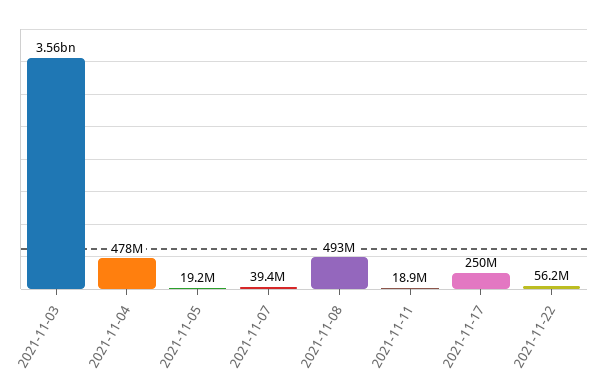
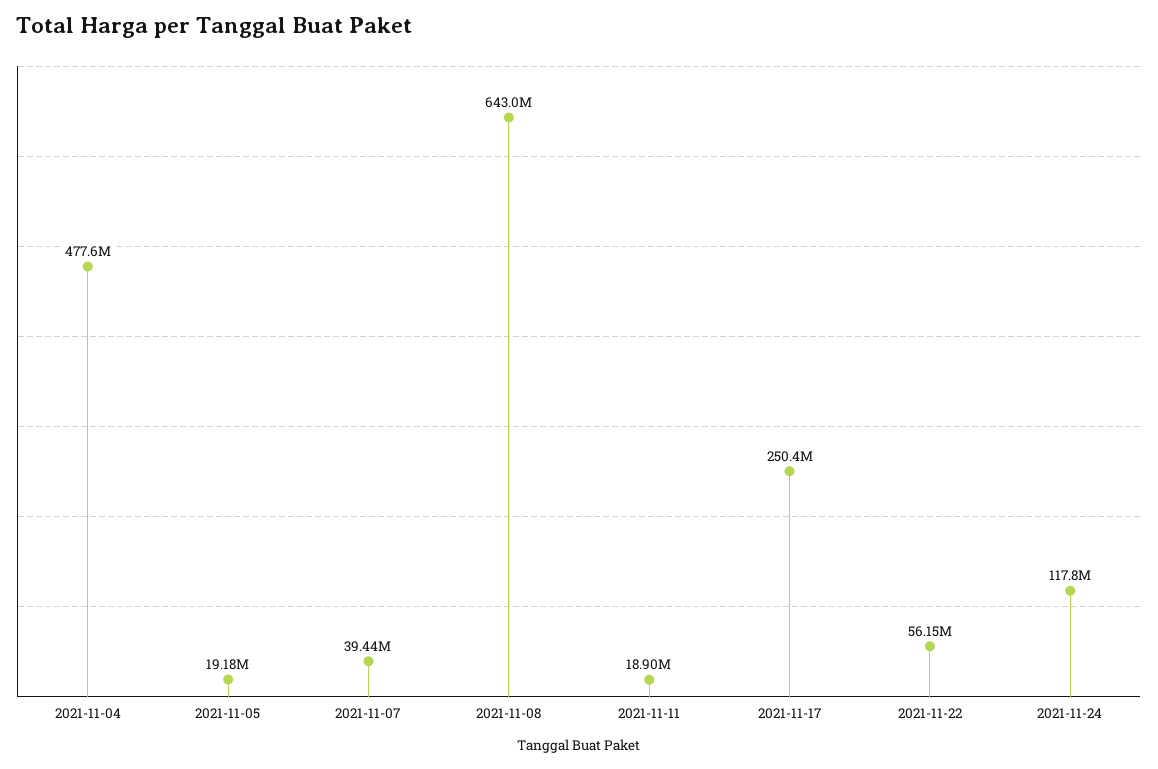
2021-11-03: 3560000000 -> none
2021-11-08: 493000000 -> 643000000
2021-11-24: none -> 117800000

